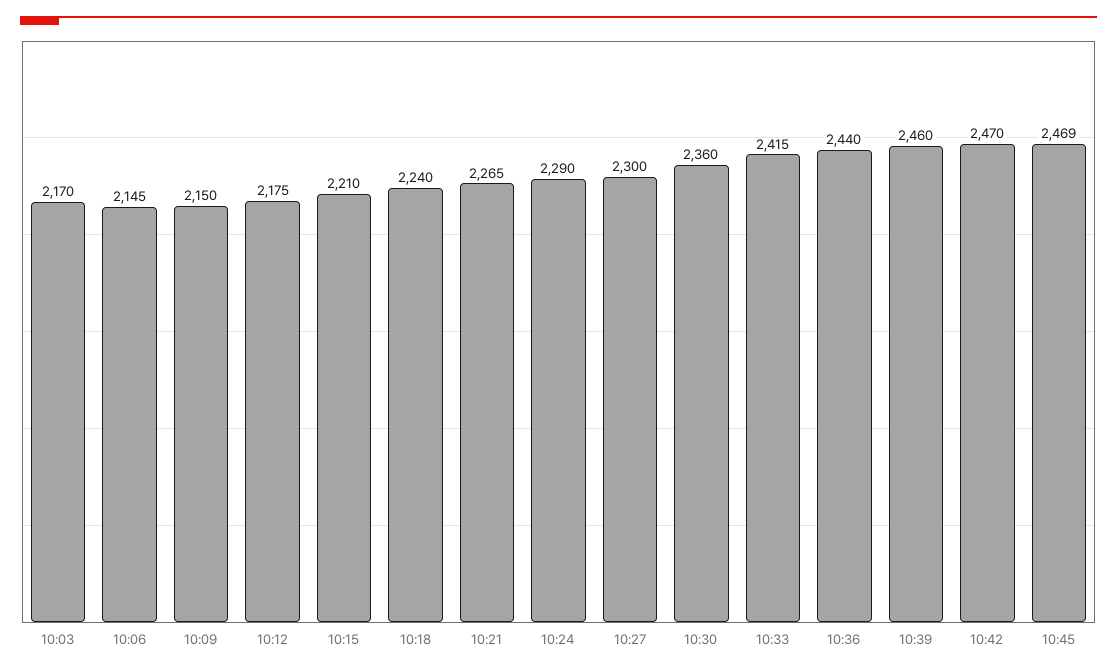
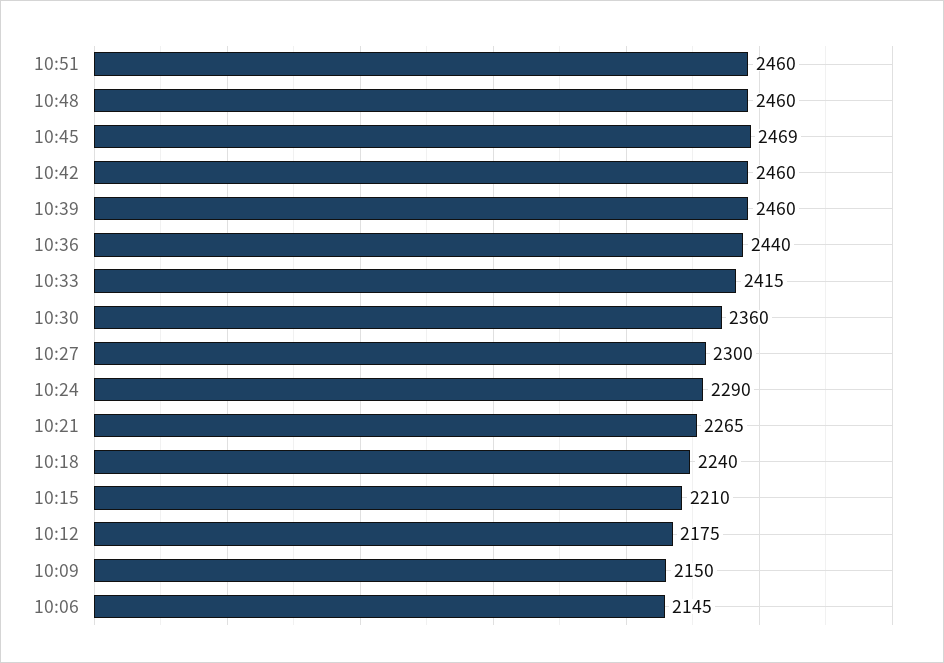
10:03: 2170 -> none
10:42: 2470 -> 2460
10:51: none -> 2460
10:48: none -> 2460

